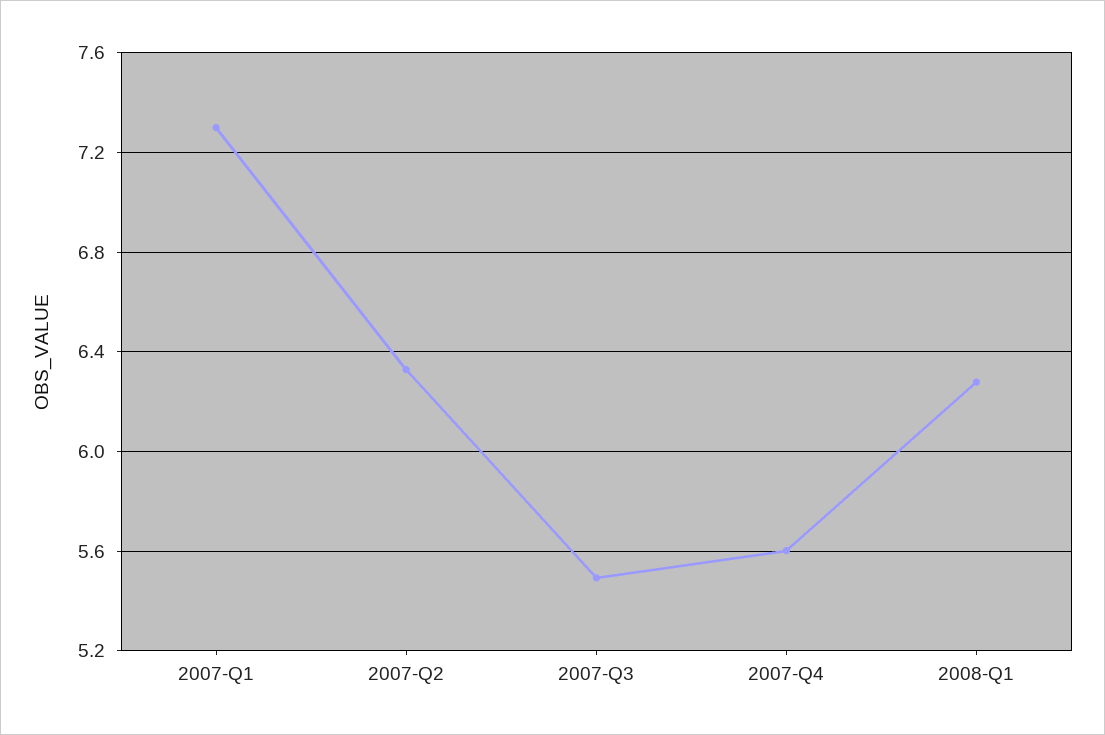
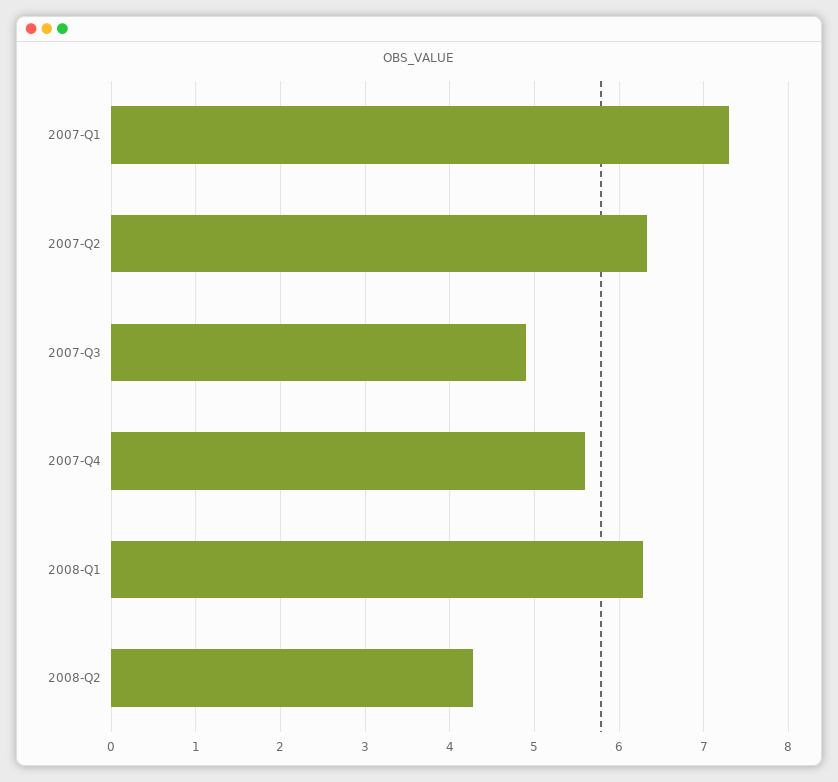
2007-Q3: 5.5 -> 4.9
2008-Q2: none -> 4.3

